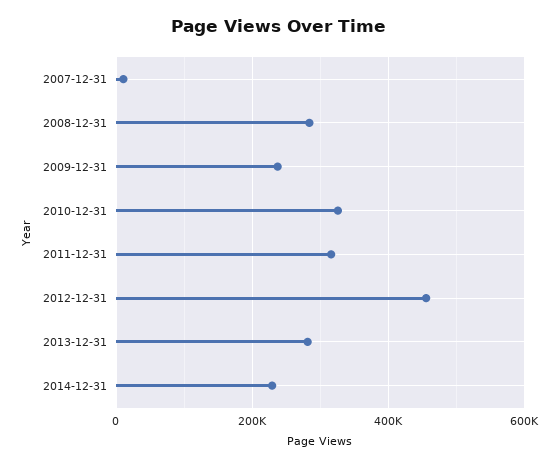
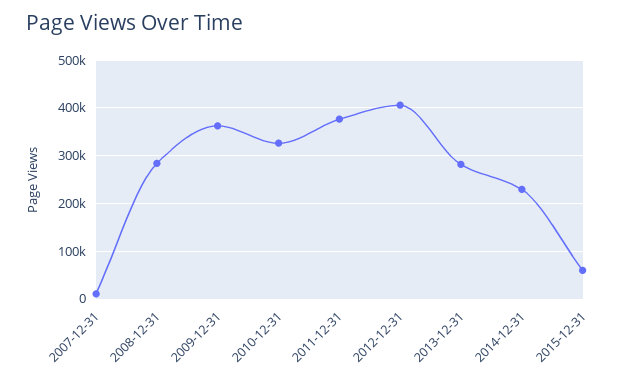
2009-12-31: 240000 -> 360000
2011-12-31: 320000 -> 380000
2012-12-31: 460000 -> 400000
2015-12-31: none -> 60000

